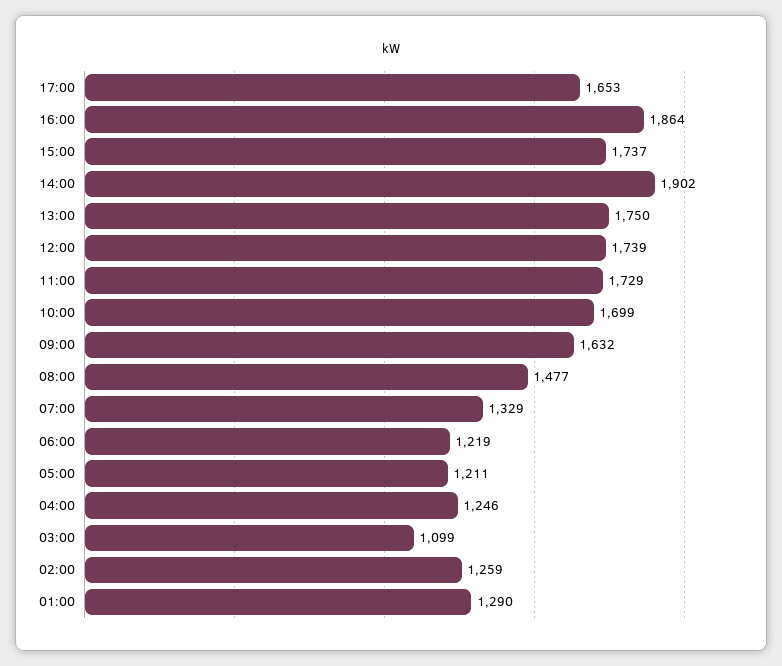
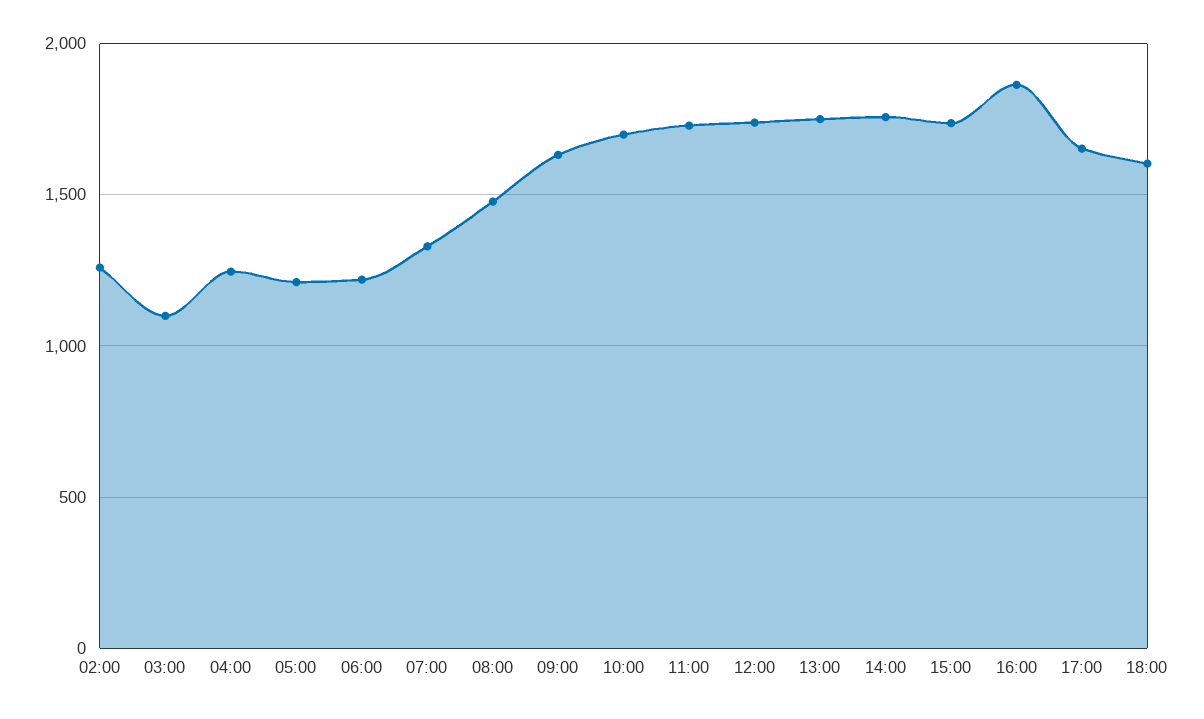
14:00: 1902 -> 1750
01:00: 1290 -> none
18:00: none -> 1600

